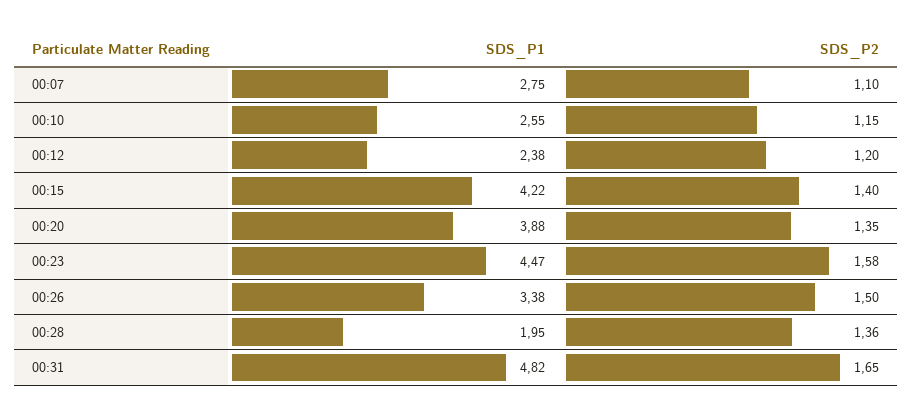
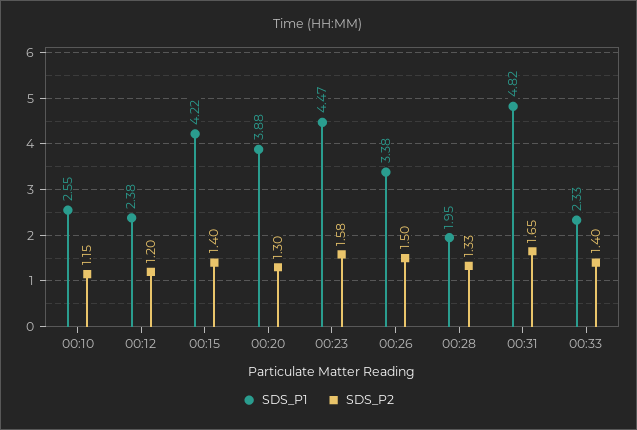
SDS_P1, 00:07: 2.75 -> none
SDS_P2, 00:07: 1.1 -> none
SDS_P2, 00:20: 1.35 -> 1.3
SDS_P2, 00:28: 1.36 -> 1.33
SDS_P1, 00:33: none -> 2.33
SDS_P2, 00:33: none -> 1.4

